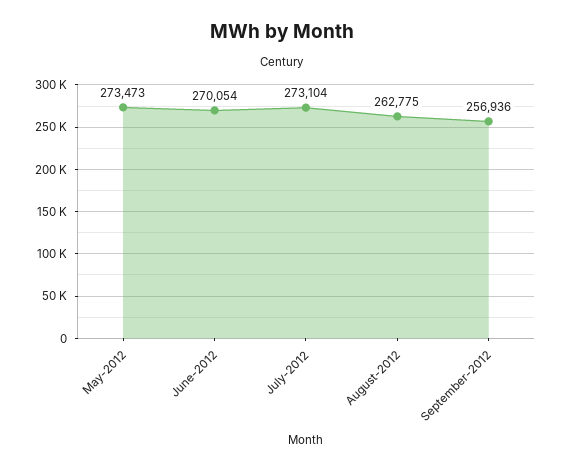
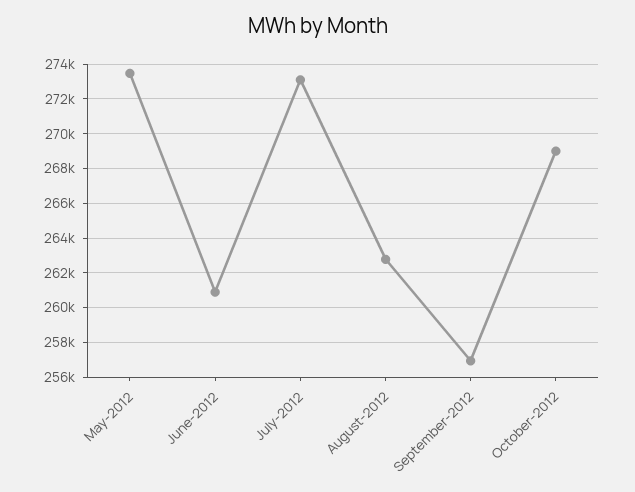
June-2012: 270054 -> 261000
October-2012: none -> 269000

